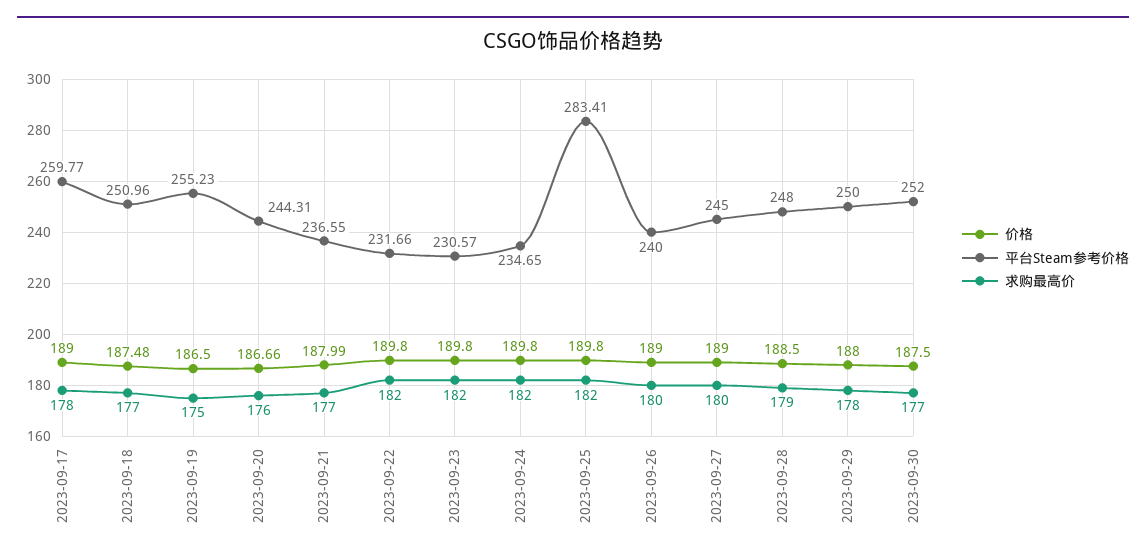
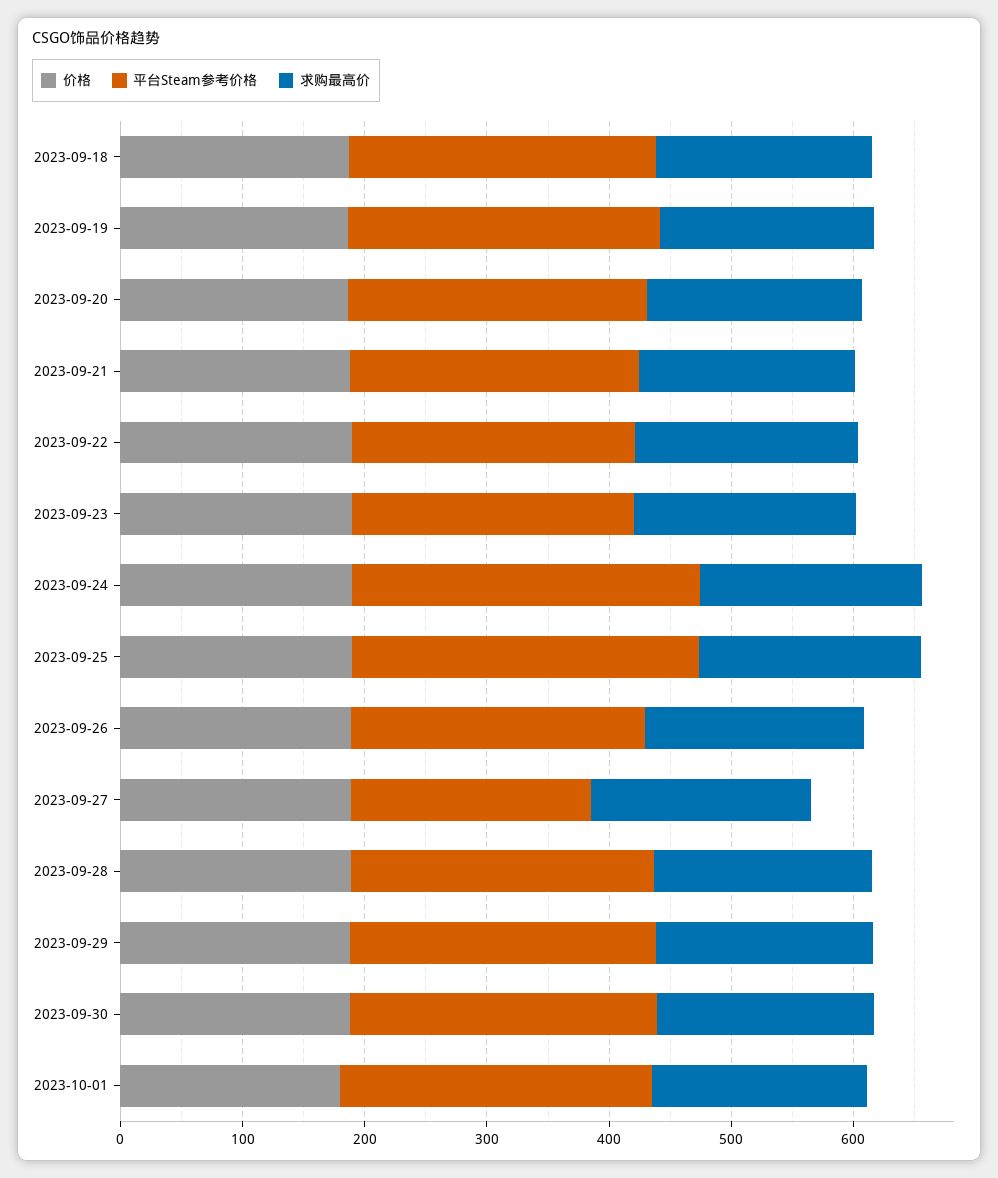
价格, 2023-09-17: 189 -> none
平台Steam参考价格, 2023-09-17: 259.77 -> none
求购最高价, 2023-09-17: 178 -> none
平台Steam参考价格, 2023-09-24: 234.65 -> 280
平台Steam参考价格, 2023-09-27: 245 -> 200
价格, 2023-10-01: none -> 180
平台Steam参考价格, 2023-10-01: none -> 260
求购最高价, 2023-10-01: none -> 180

